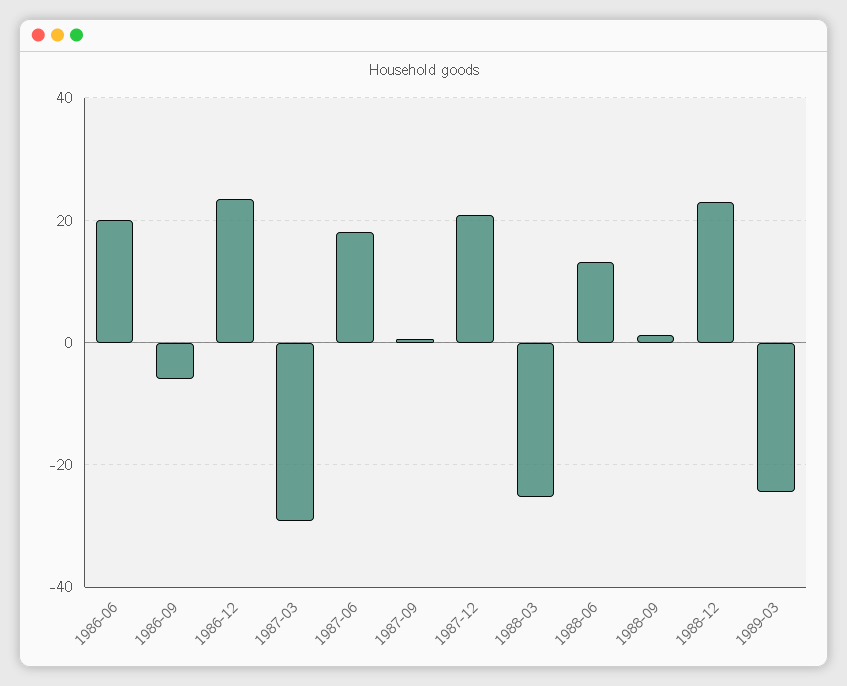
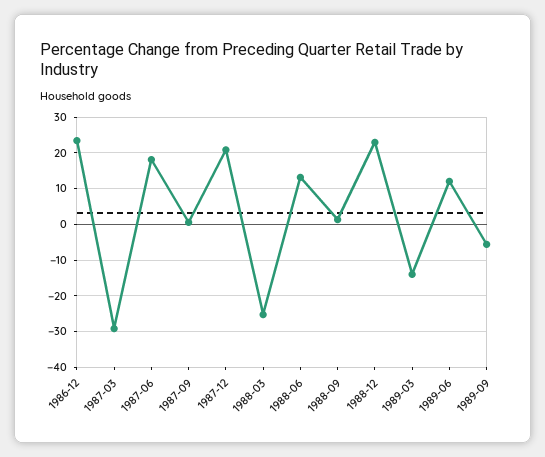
1986-06: 20 -> none
1986-09: -6 -> none
1989-03: -24 -> -14
1989-06: none -> 12
1989-09: none -> -6

